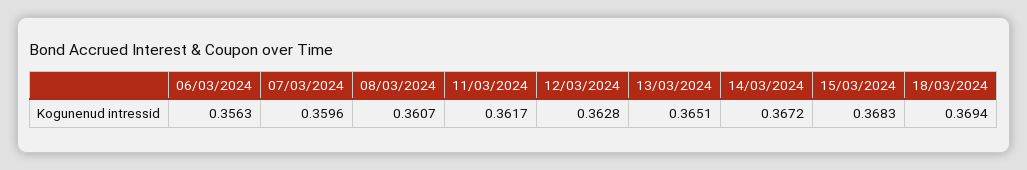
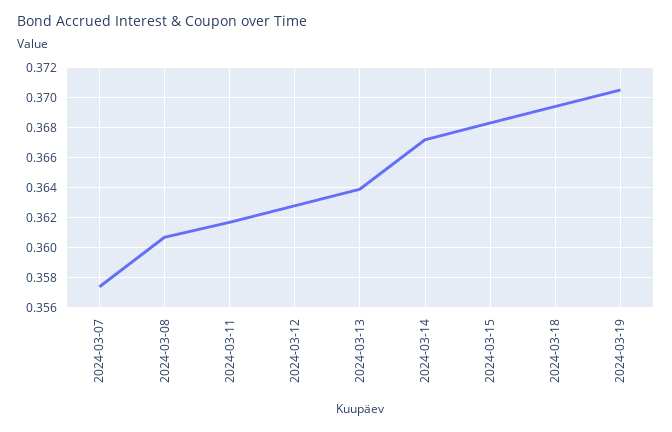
06/03/2024: 0.3563 -> none
07/03/2024: 0.3596 -> 0.3575
13/03/2024: 0.3651 -> 0.364
2024-03-19: none -> 0.3705

